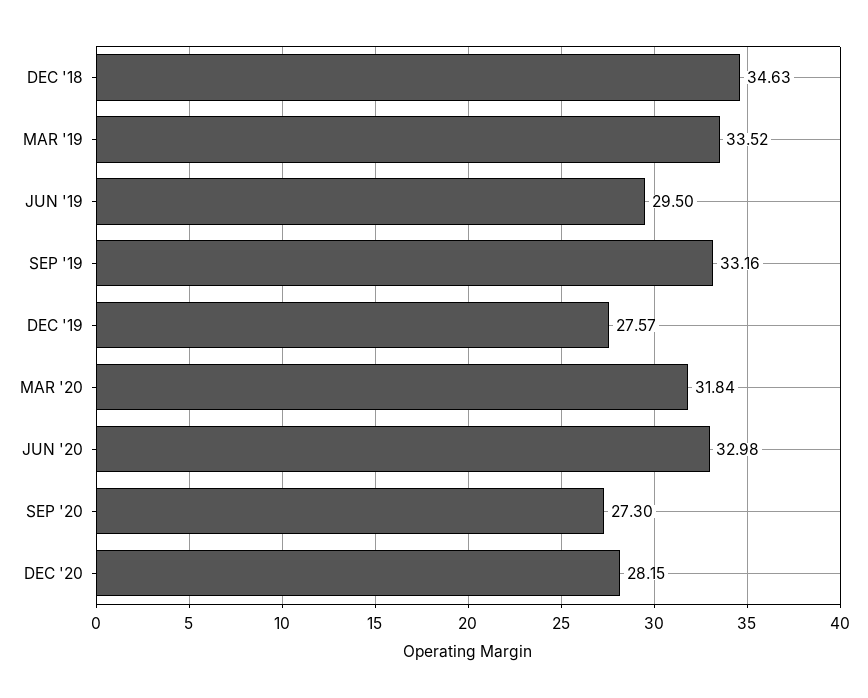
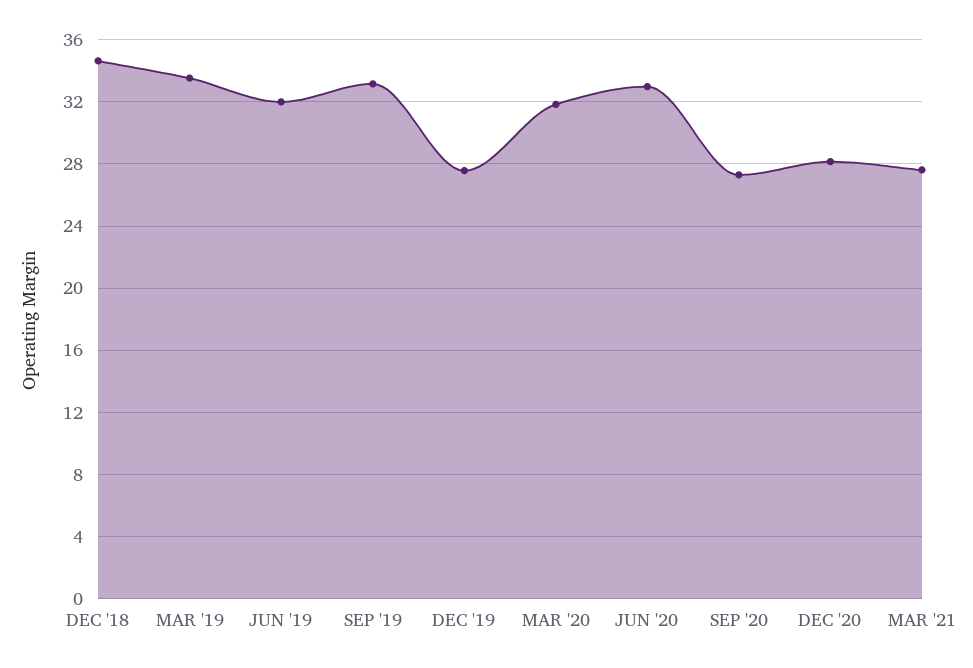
JUN '19: 29.5 -> 32
MAR '21: none -> 27.5

